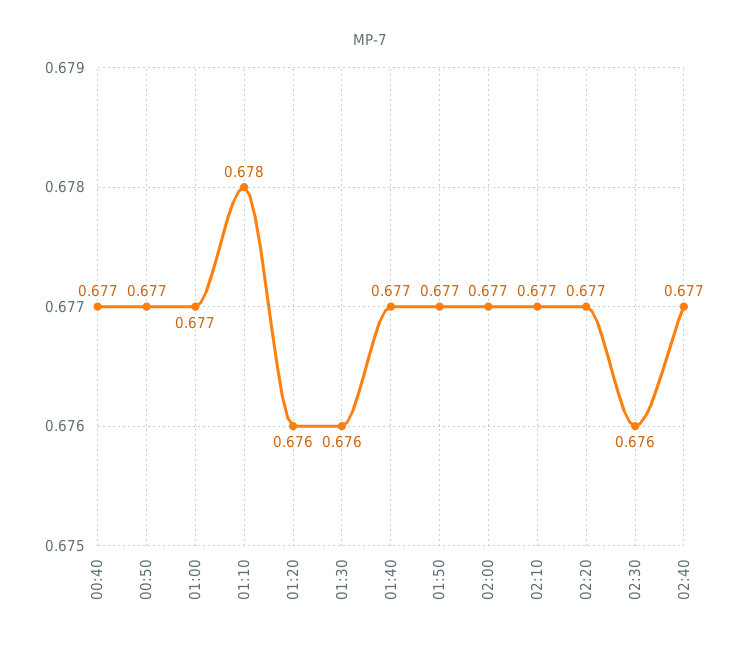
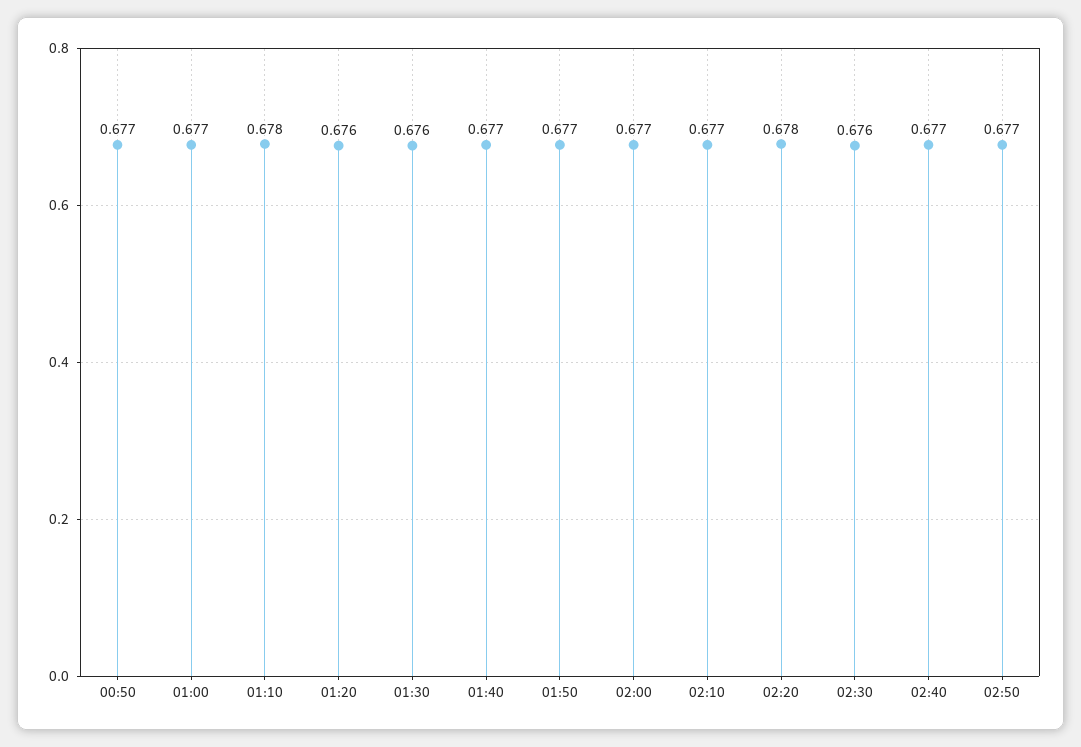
00:40: 0.677 -> none
02:20: 0.677 -> 0.678
02:50: none -> 0.677

